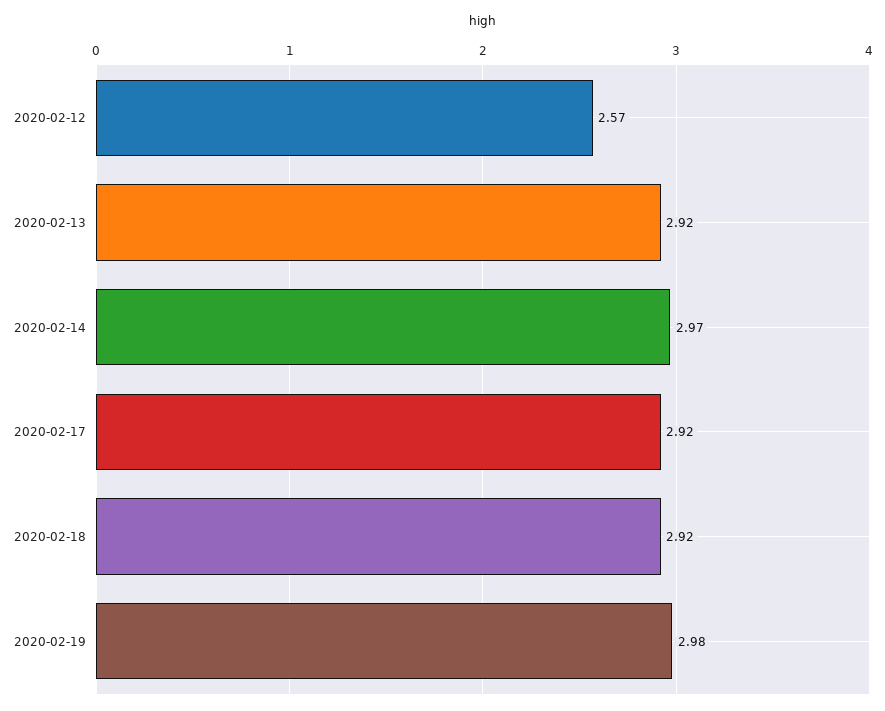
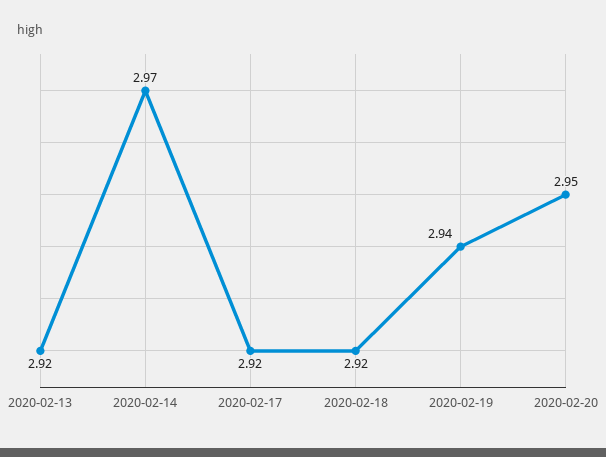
2020-02-12: 2.57 -> none
2020-02-19: 2.98 -> 2.94
2020-02-20: none -> 2.95

